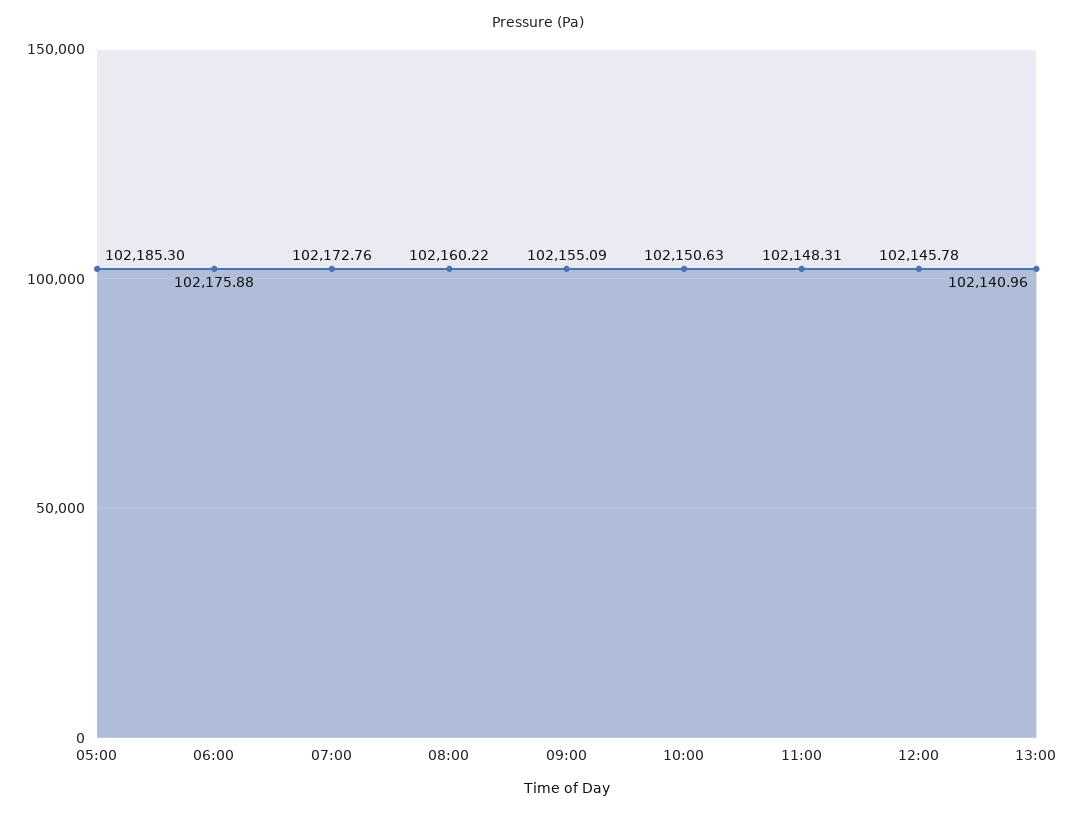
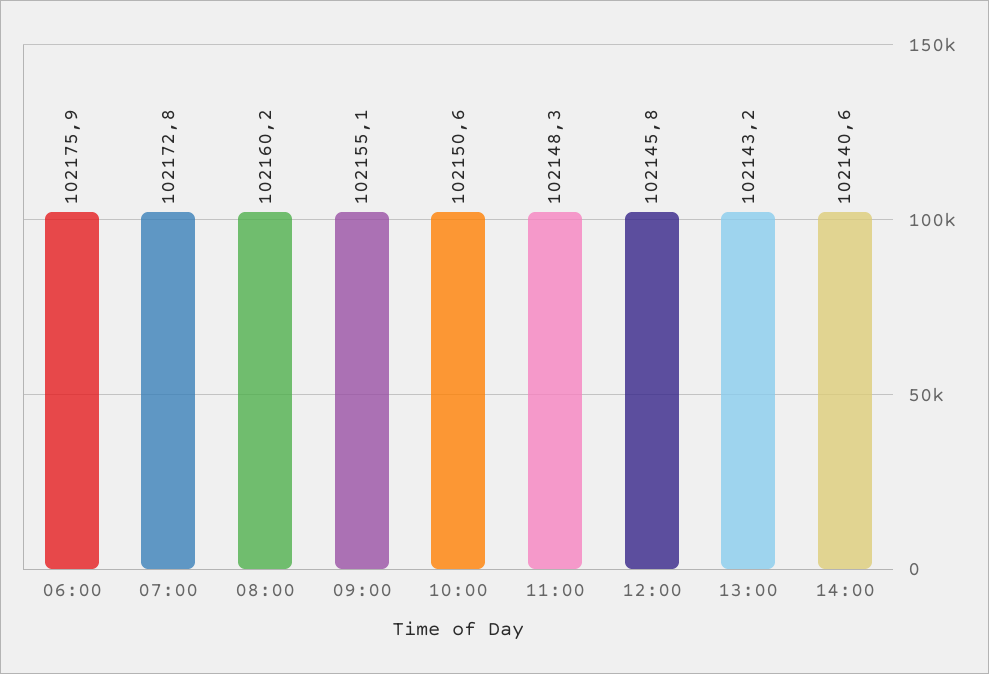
05:00: 102185.3 -> none
13:00: 102140.96 -> 102143.2
14:00: none -> 102140.6

